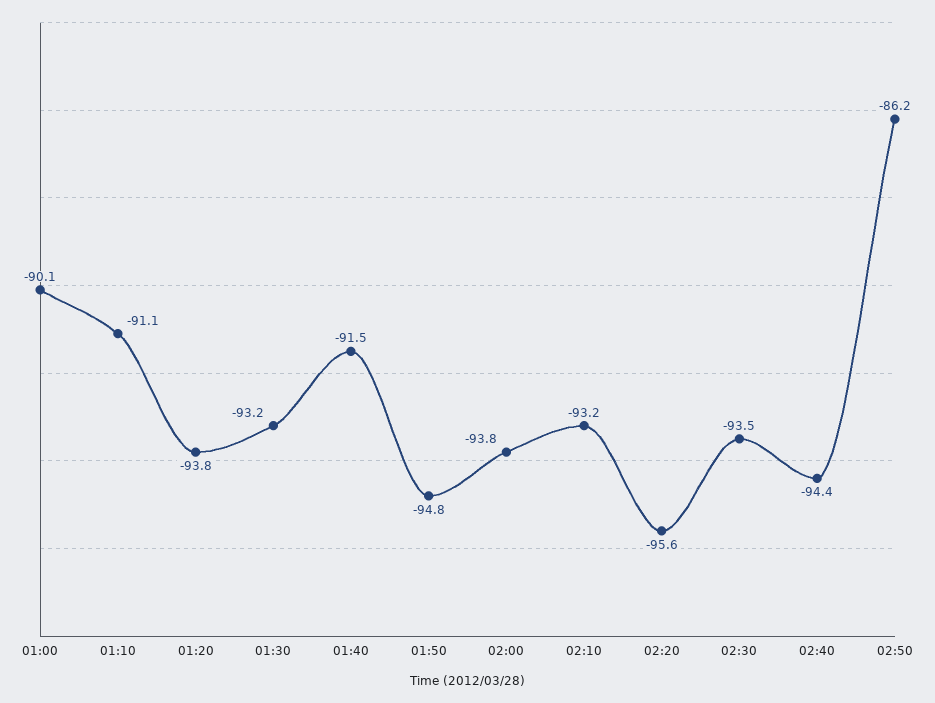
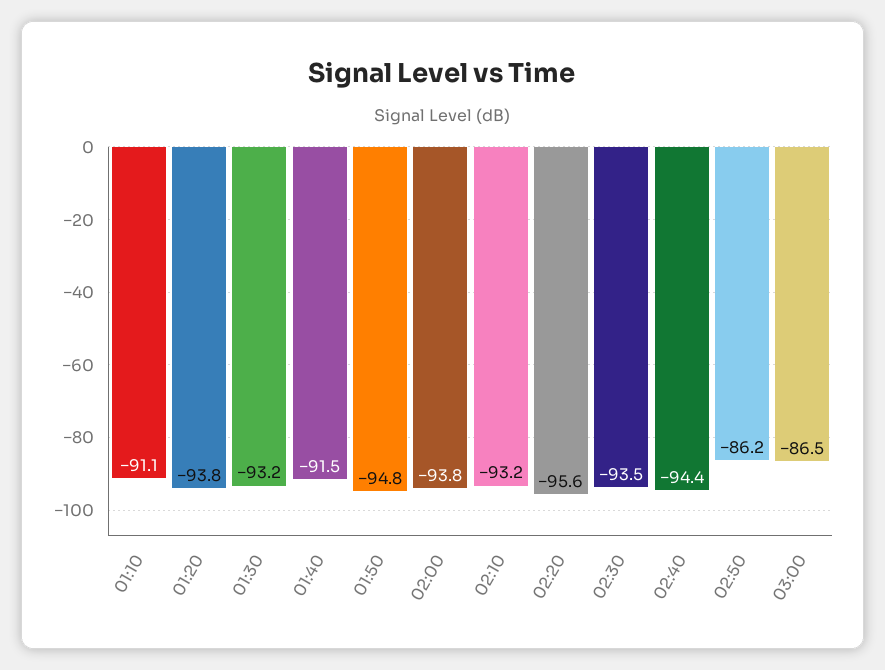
01:00: -90.1 -> none
03:00: none -> -86.5

